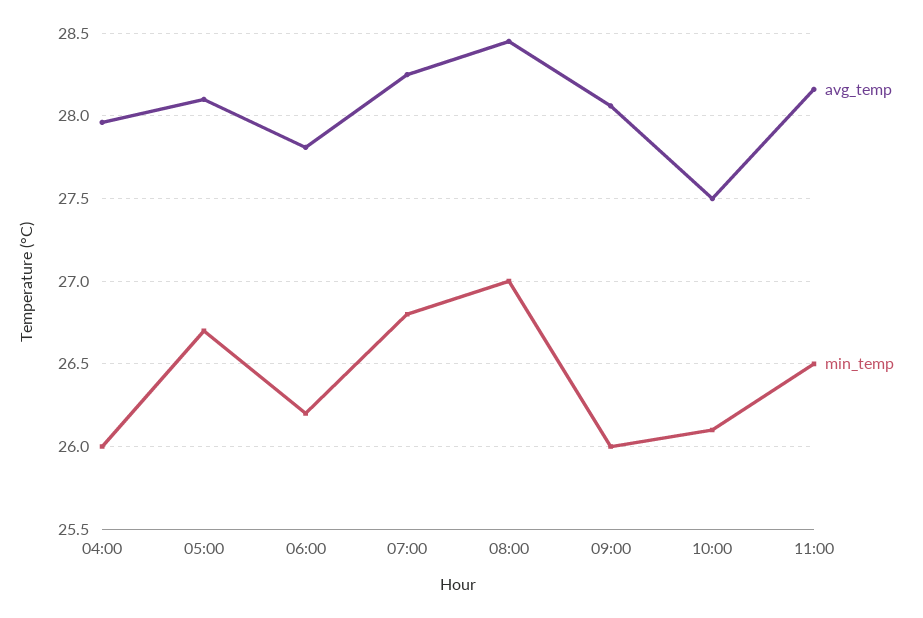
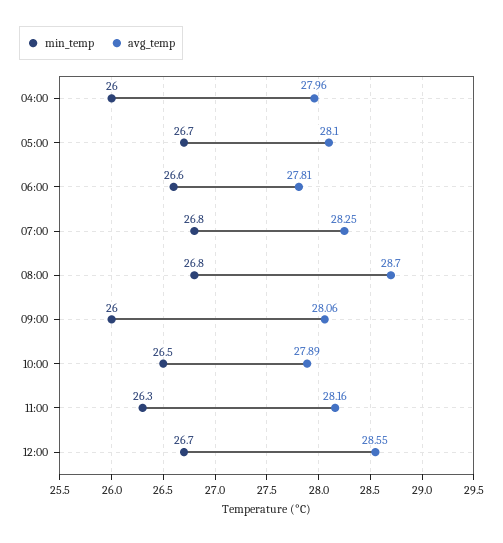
min_temp, 06:00: 26.2 -> 26.6
avg_temp, 08:00: 28.45 -> 28.7
min_temp, 08:00: 27 -> 26.8
avg_temp, 10:00: 27.5 -> 27.89
min_temp, 10:00: 26.1 -> 26.5
min_temp, 11:00: 26.5 -> 26.3
min_temp, 12:00: none -> 26.7
avg_temp, 12:00: none -> 28.55

